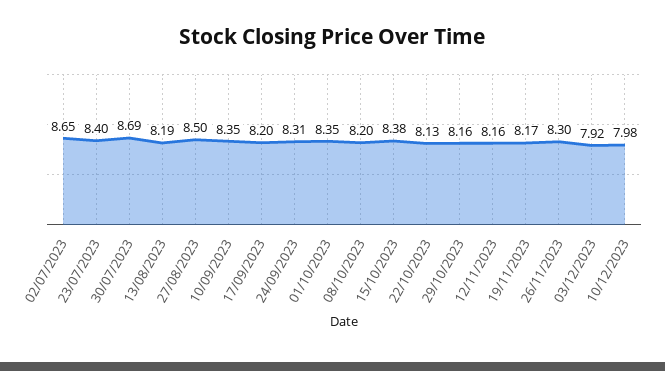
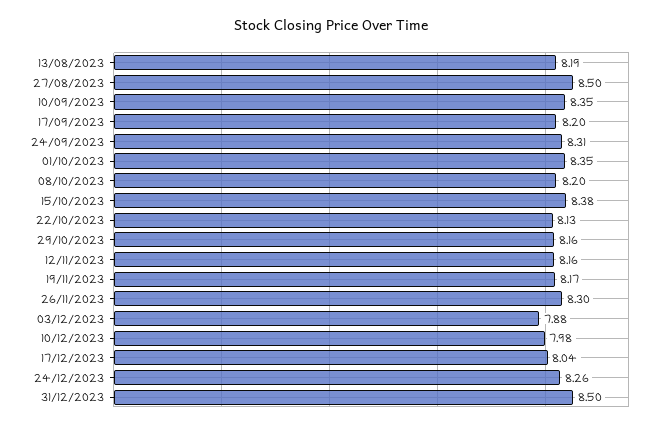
02/07/2023: 8.65 -> none
23/07/2023: 8.4 -> none
30/07/2023: 8.69 -> none
03/12/2023: 7.92 -> 7.88
17/12/2023: none -> 8.04
24/12/2023: none -> 8.26
31/12/2023: none -> 8.5

